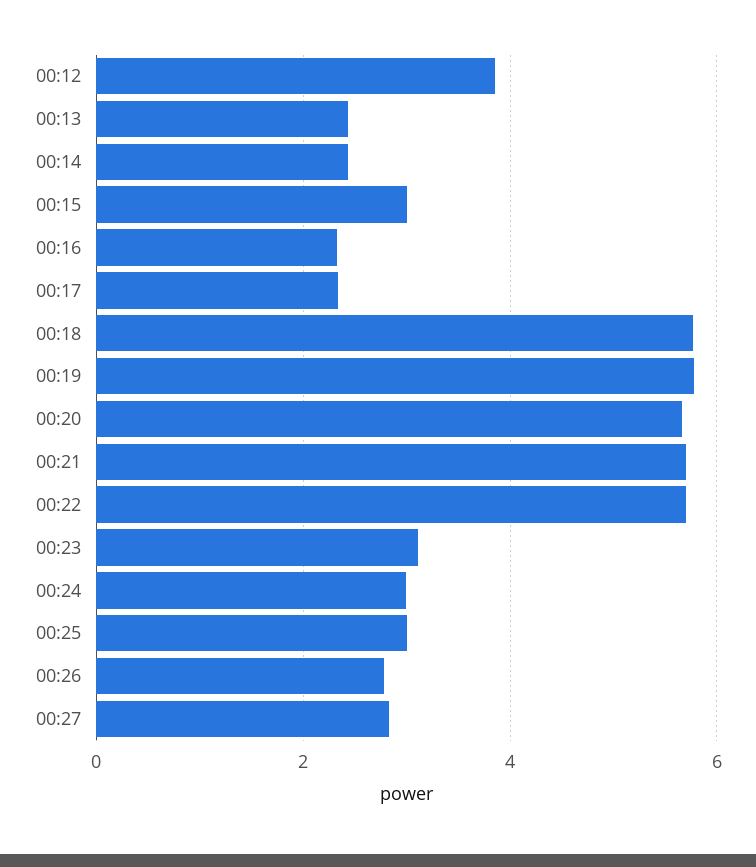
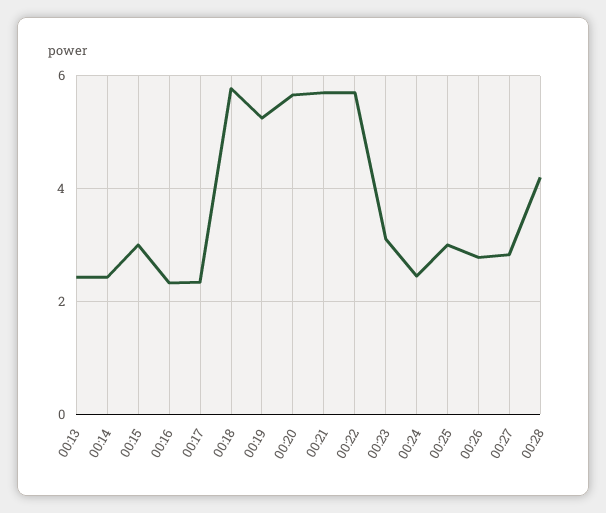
00:12: 3.8 -> none
00:19: 5.8 -> 5.2
00:24: 3 -> 2.4
00:28: none -> 4.2

